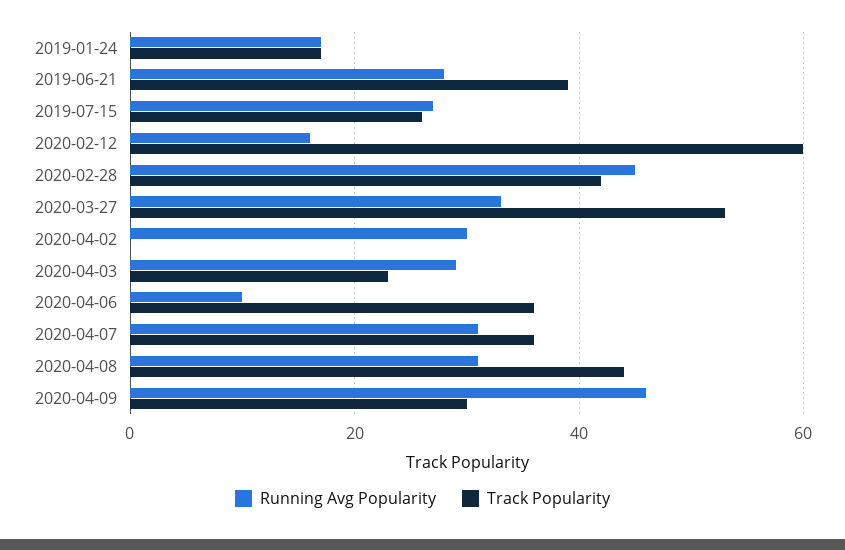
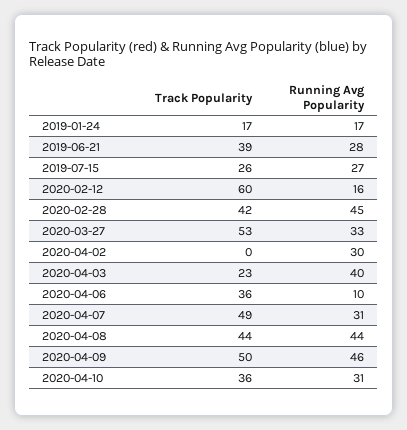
Running Avg Popularity, 2020-04-03: 30 -> 40
Track Popularity, 2020-04-07: 35 -> 49
Running Avg Popularity, 2020-04-08: 30 -> 44
Track Popularity, 2020-04-09: 30 -> 50
Track Popularity, 2020-04-10: none -> 36
Running Avg Popularity, 2020-04-10: none -> 31

